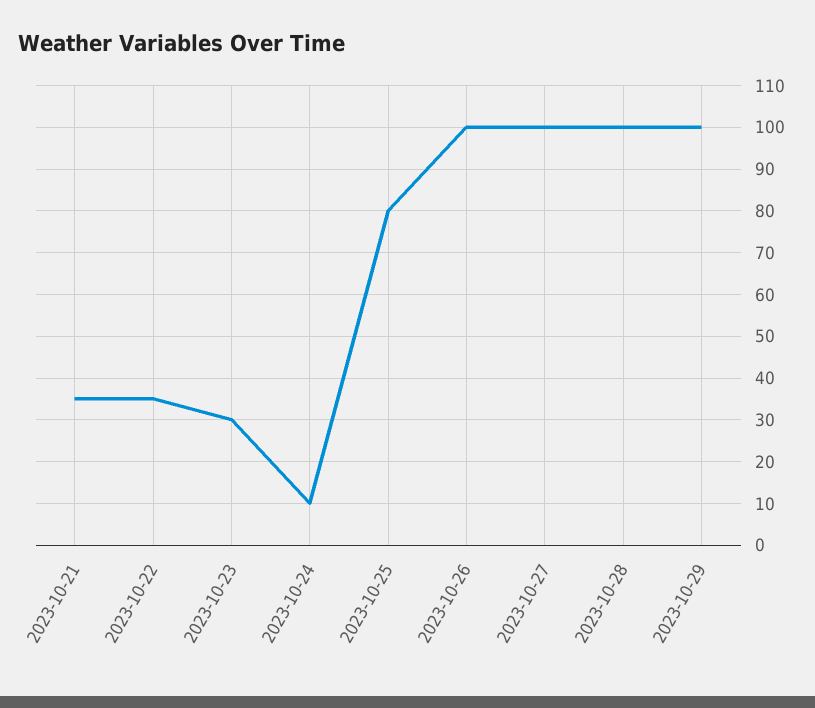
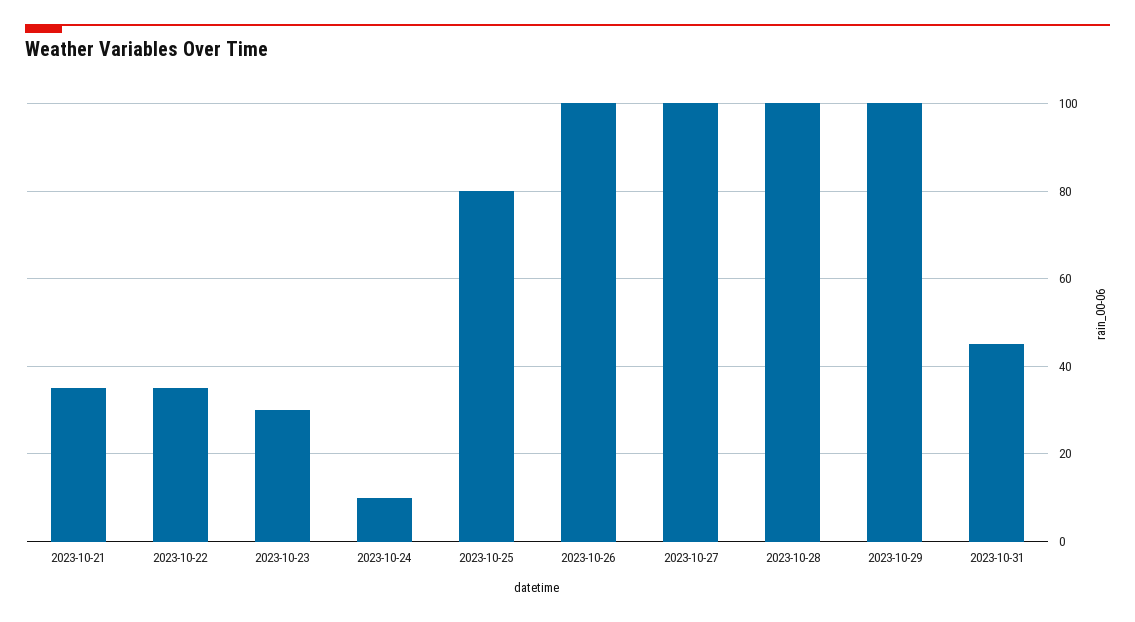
2023-10-31: none -> 45

